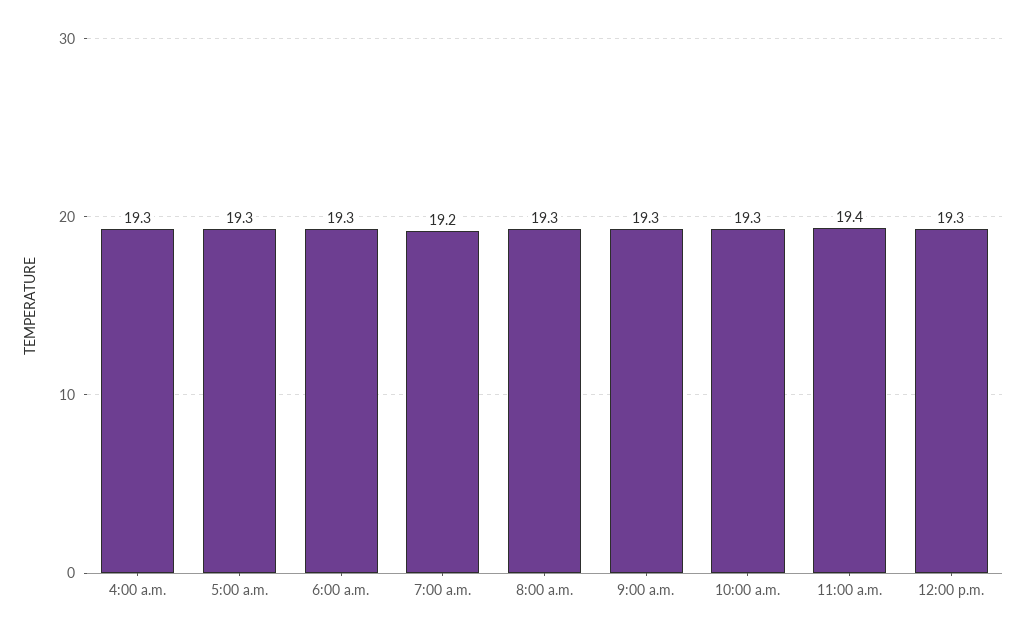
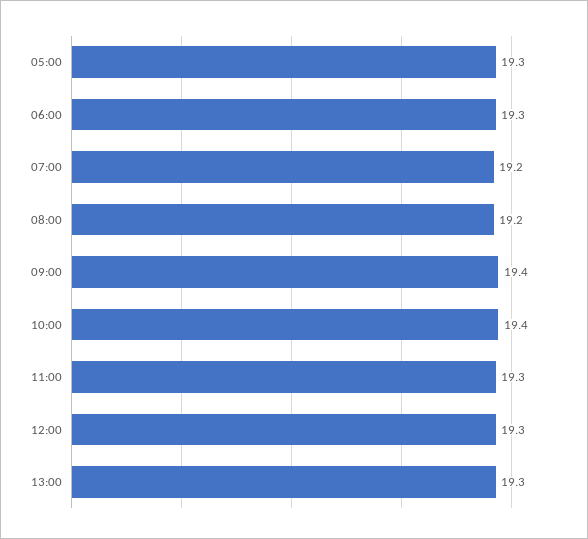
4:00 a.m.: 19.3 -> none
8:00 a.m.: 19.3 -> 19.2
9:00 a.m.: 19.3 -> 19.4
10:00 a.m.: 19.3 -> 19.4
11:00 a.m.: 19.4 -> 19.3
13:00: none -> 19.3

